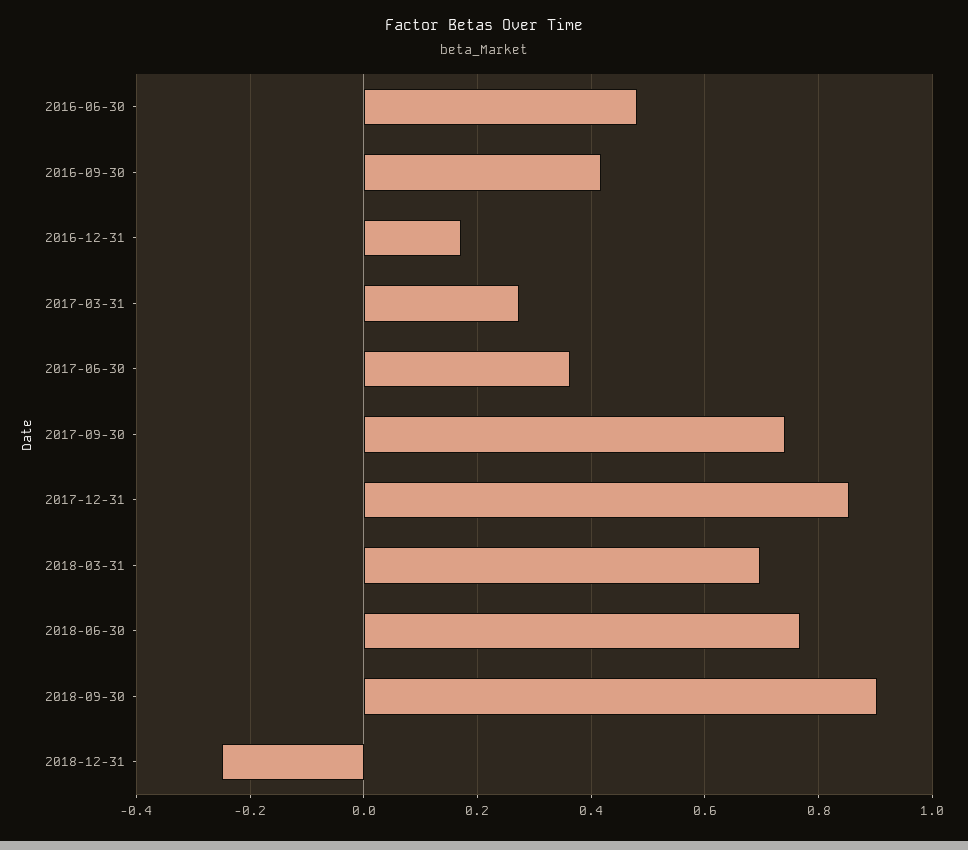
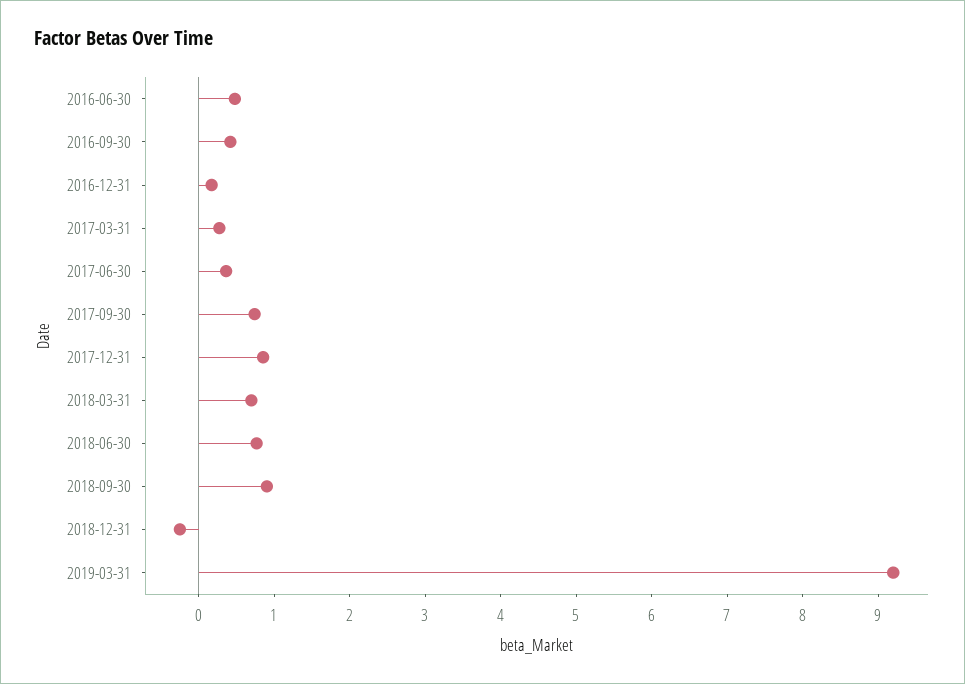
2019-03-31: none -> 9.2

